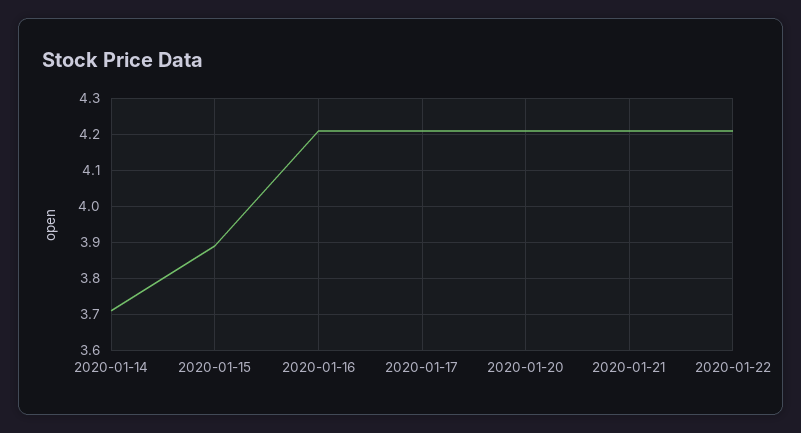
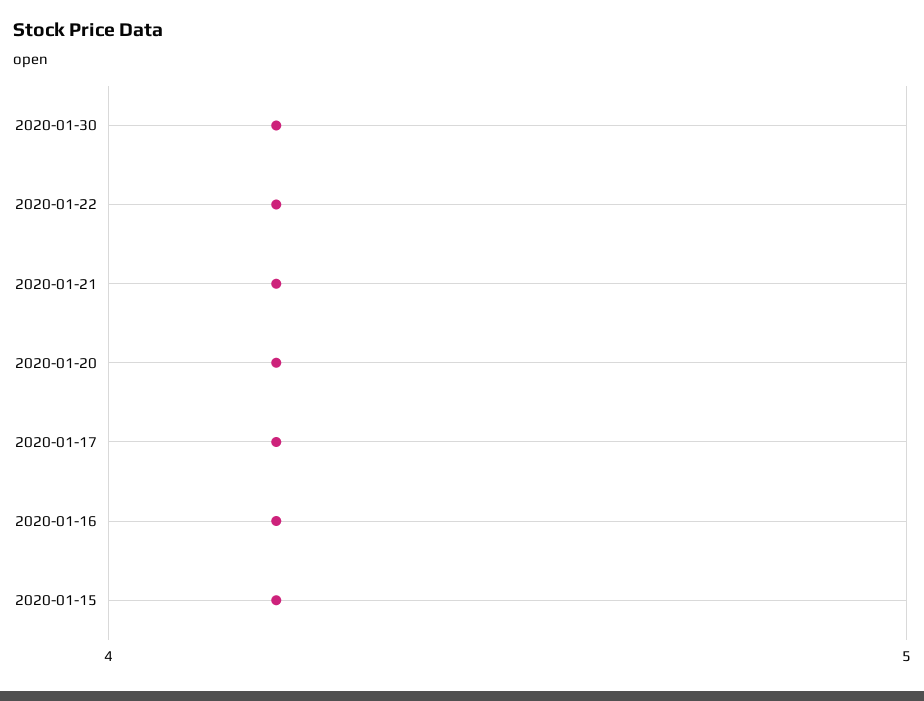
2020-01-14: 3.7 -> none
2020-01-15: 3.9 -> 4.2
2020-01-30: none -> 4.2

